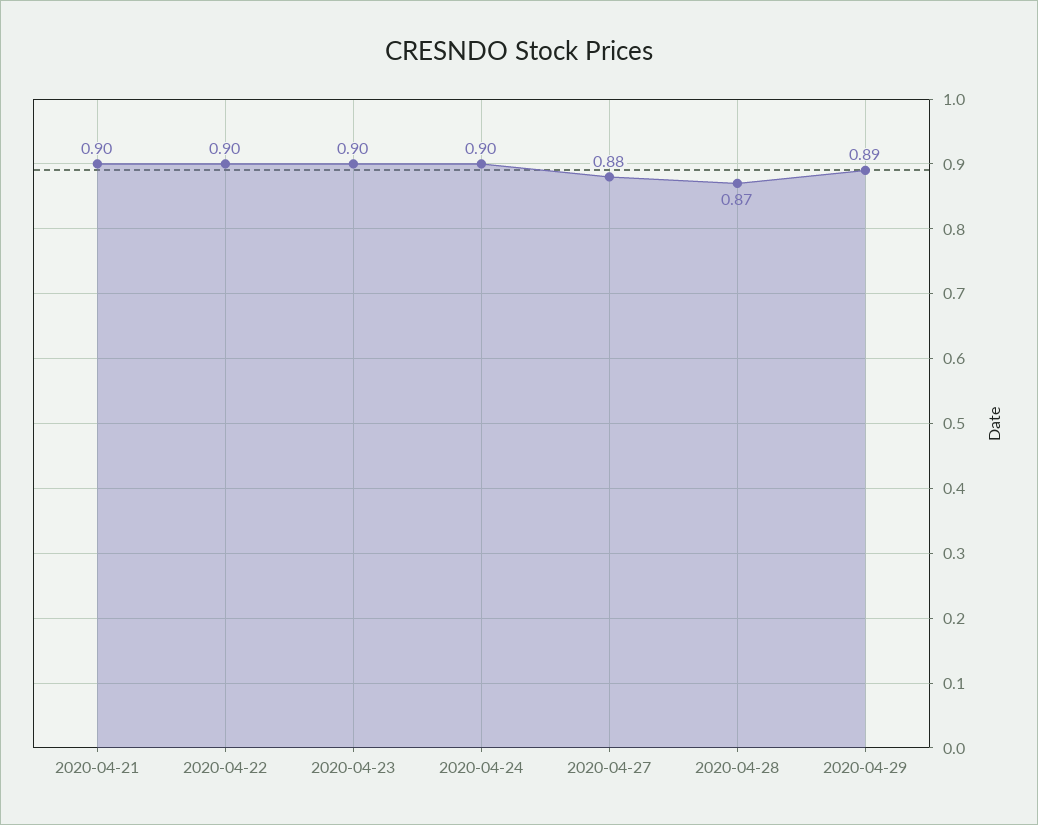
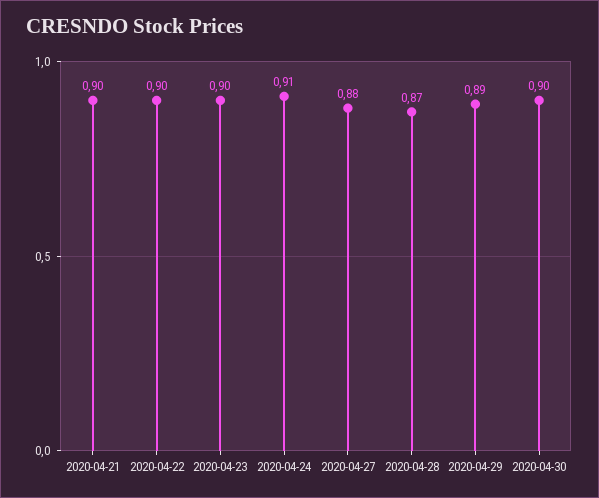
2020-04-24: 0.9 -> 0.91
2020-04-30: none -> 0.9

